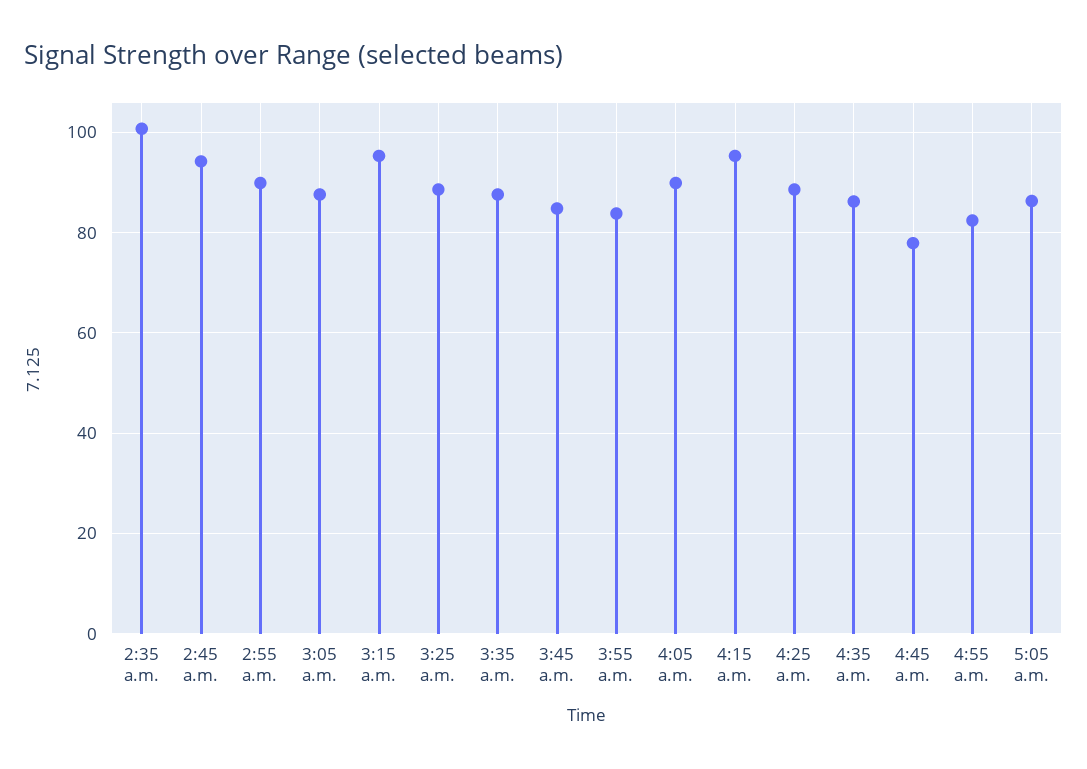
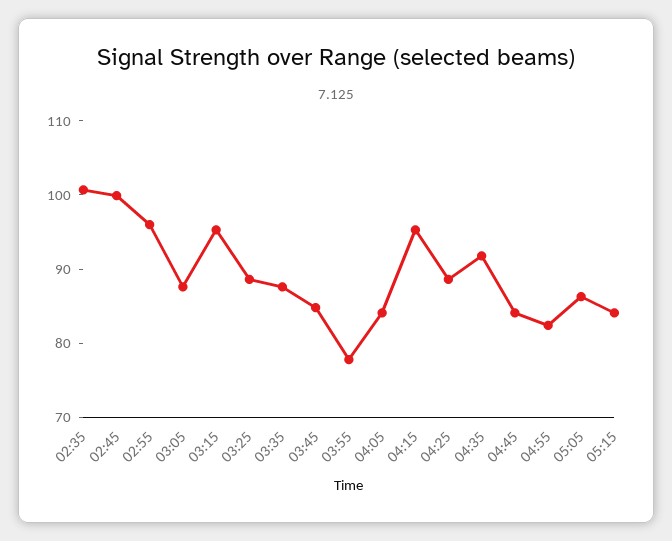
2:45 a.m.: 94 -> 100
2:55 a.m.: 90 -> 96
3:55 a.m.: 84 -> 78
4:05 a.m.: 90 -> 84
4:35 a.m.: 86 -> 92
4:45 a.m.: 78 -> 84
05:15: none -> 84

